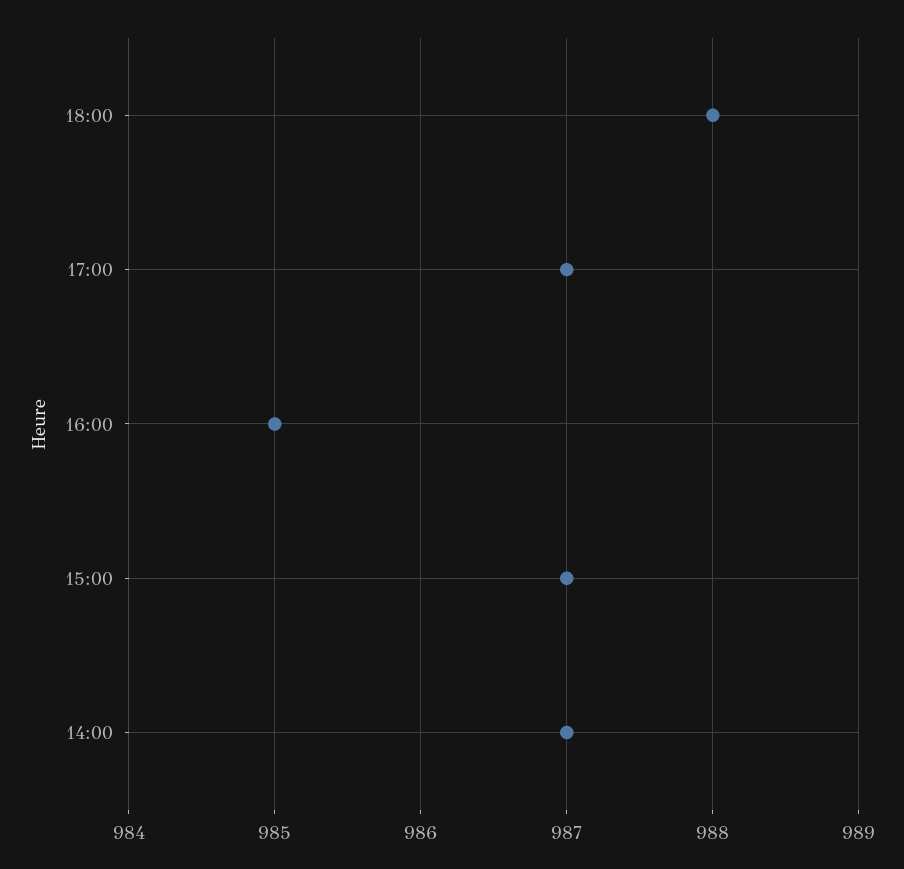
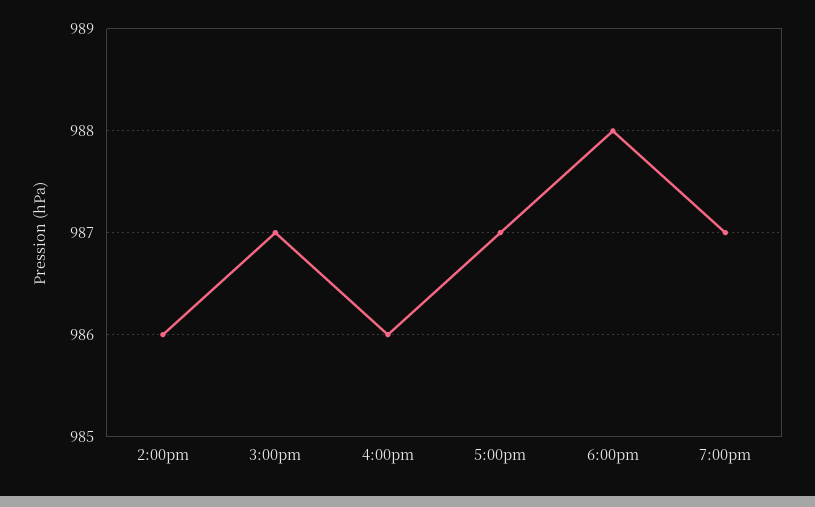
16:00: 985 -> 986
14:00: 987 -> 986
7:00pm: none -> 987

